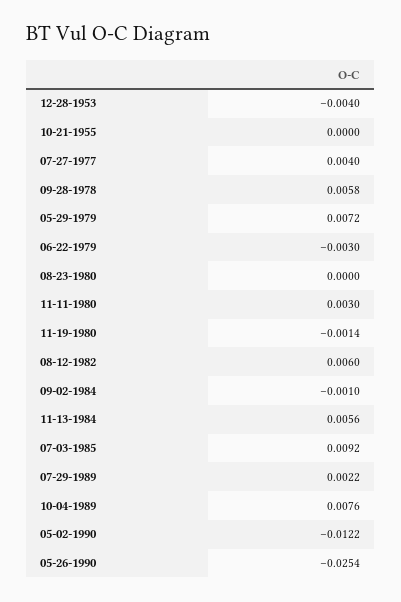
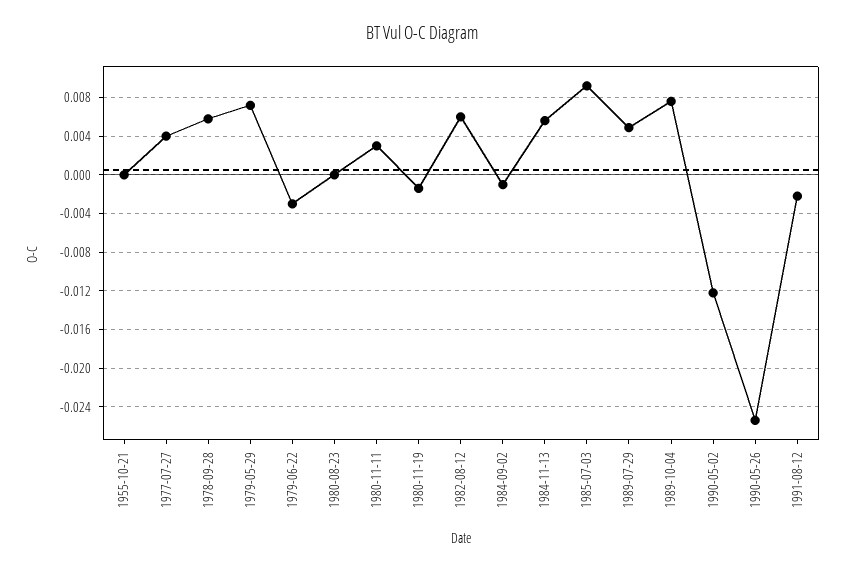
12-28-1953: -0.004 -> none
07-29-1989: 0.0022 -> 0.005
1991-08-12: none -> -0.002

